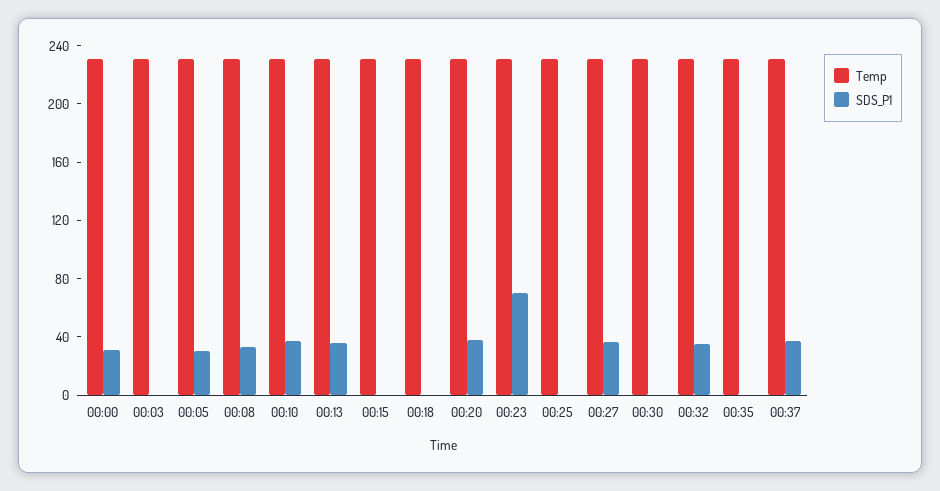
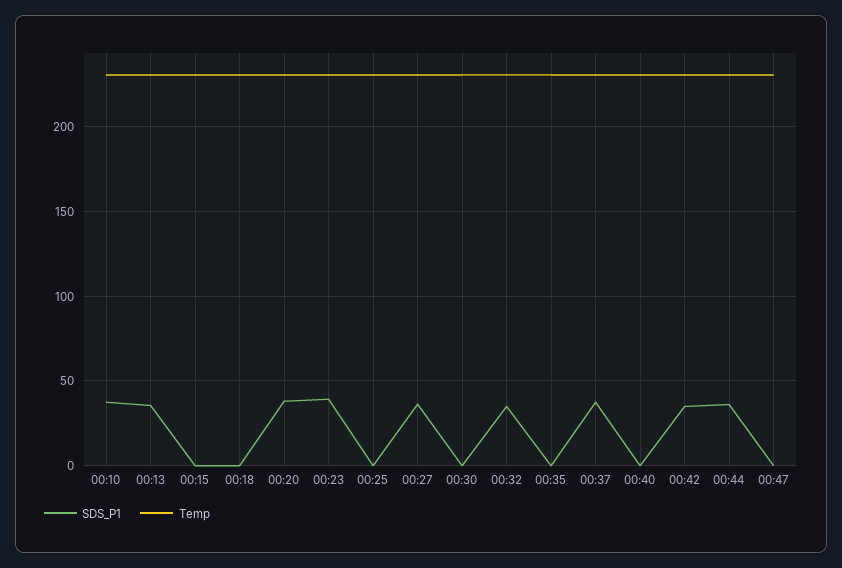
Temp, 00:00: 230 -> none
SDS_P1, 00:00: 30 -> none
Temp, 00:03: 230 -> none
SDS_P1, 00:03: 0 -> none
Temp, 00:05: 230 -> none
SDS_P1, 00:05: 30 -> none
Temp, 00:08: 230 -> none
SDS_P1, 00:08: 30 -> none
SDS_P1, 00:23: 70 -> 40
SDS_P1, 00:40: none -> 0
Temp, 00:40: none -> 230
SDS_P1, 00:42: none -> 35
Temp, 00:42: none -> 230
SDS_P1, 00:44: none -> 35
Temp, 00:44: none -> 230
SDS_P1, 00:47: none -> 0
Temp, 00:47: none -> 230

